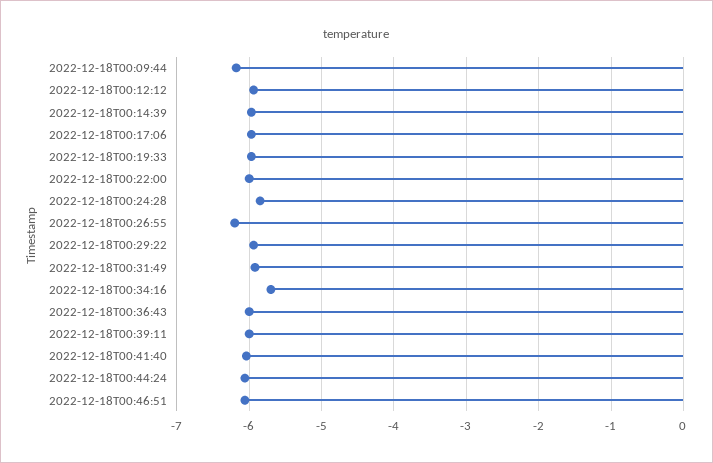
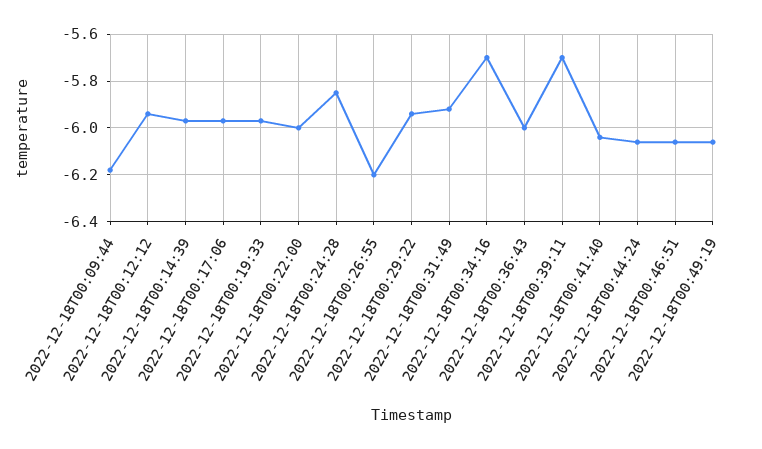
2022-12-18T00:39:11: -6 -> -5.7
2022-12-18T00:49:19: none -> -6.05

